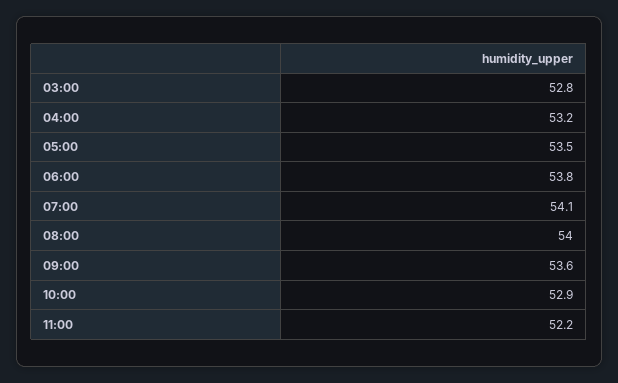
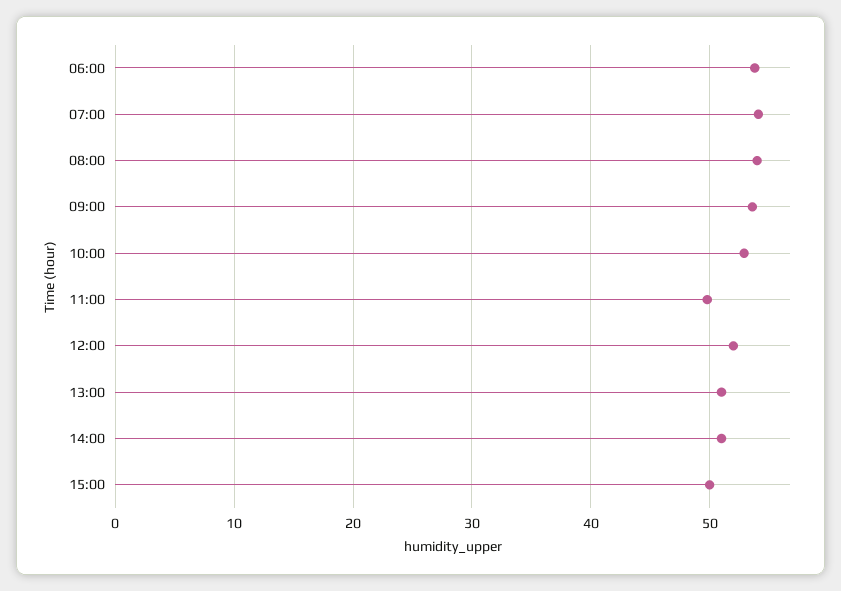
03:00: 52.8 -> none
04:00: 53.2 -> none
05:00: 53.5 -> none
11:00: 52.2 -> 50
12:00: none -> 52
13:00: none -> 51
14:00: none -> 51
15:00: none -> 50

